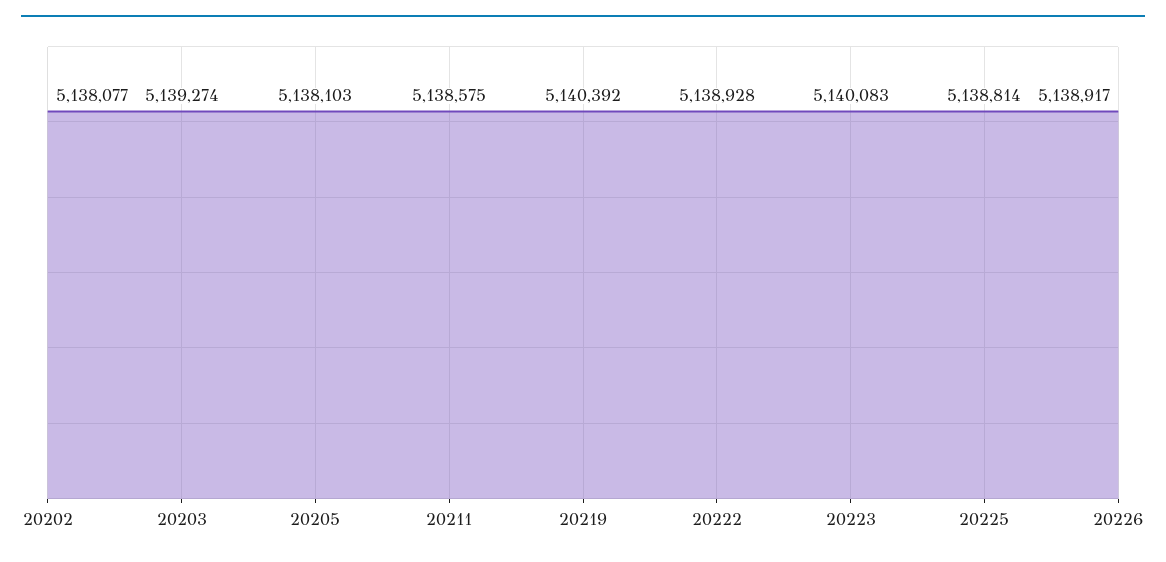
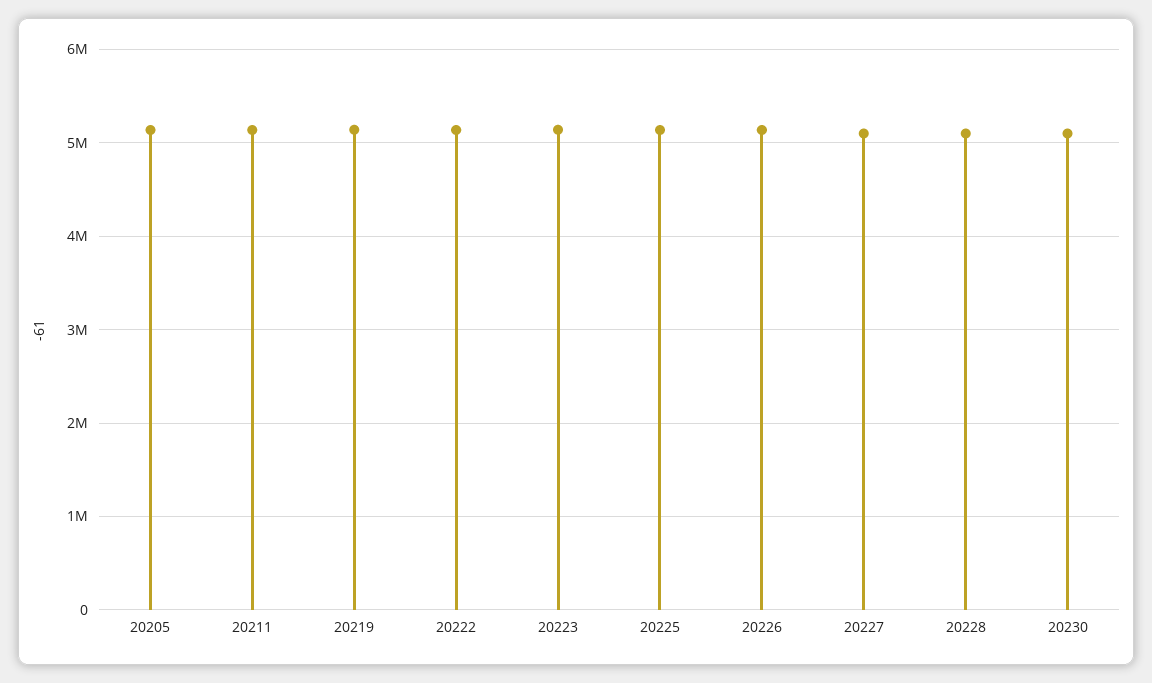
20202: 5138077 -> none
20203: 5139274 -> none
20227: none -> 5100000
20228: none -> 5100000
20230: none -> 5100000

